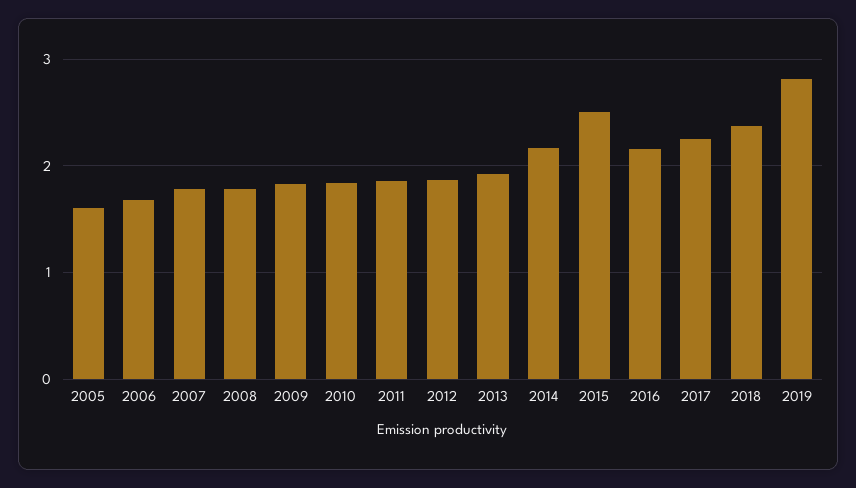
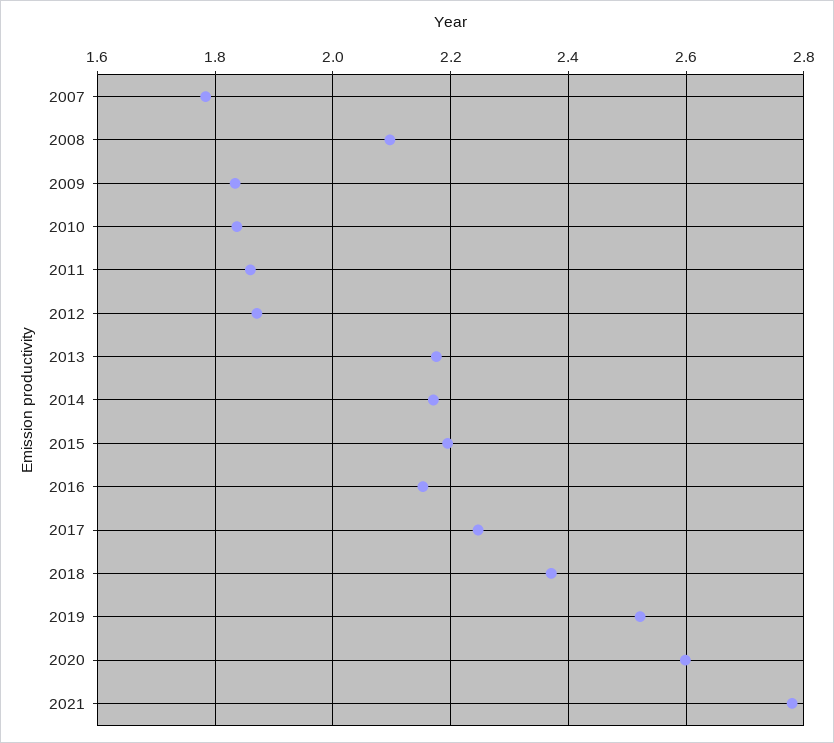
2005: 1.6 -> none
2006: 1.7 -> none
2008: 1.8 -> 2.1
2013: 1.9 -> 2.18
2015: 2.5 -> 2.2
2019: 2.8 -> 2.52
2020: none -> 2.6
2021: none -> 2.78

